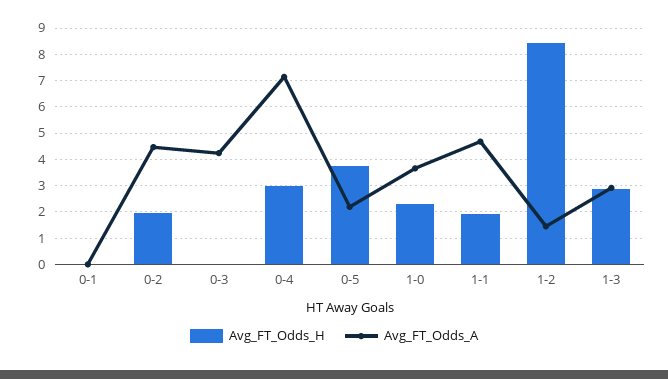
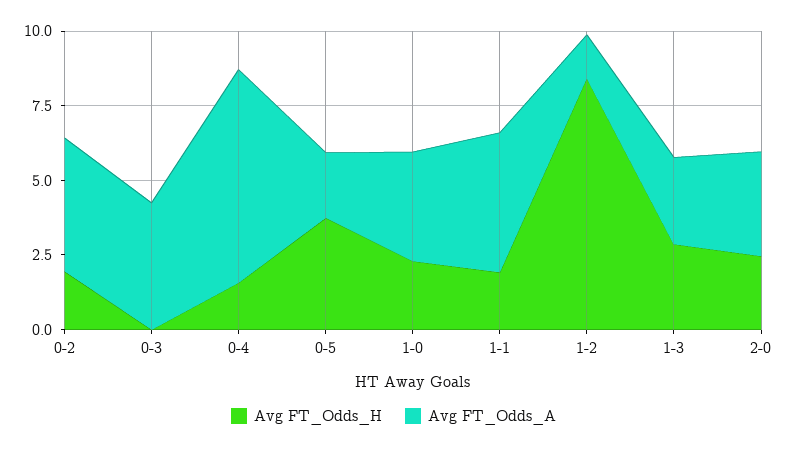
Avg_FT_Odds_H, 0-1: 0 -> none
Avg_FT_Odds_A, 0-1: 0 -> none
Avg_FT_Odds_H, 0-4: 3 -> 1.5
Avg_FT_Odds_H, 2-0: none -> 2.5
Avg_FT_Odds_A, 2-0: none -> 3.5

